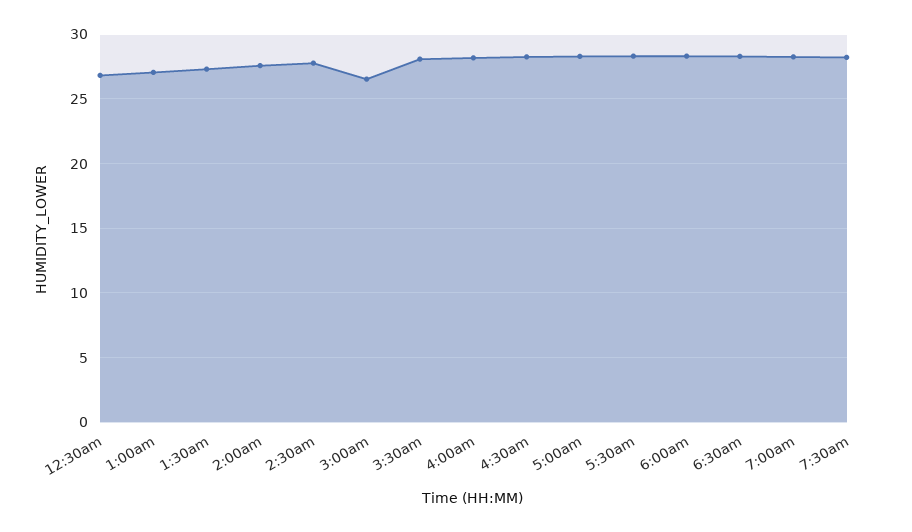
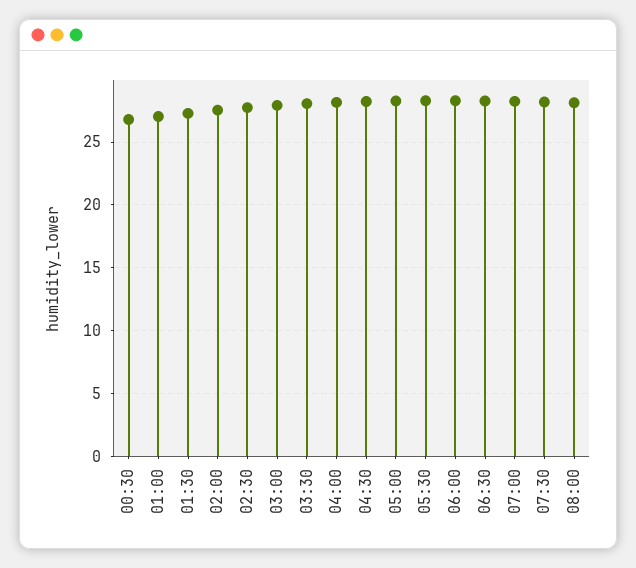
3:00am: 26.5 -> 28
08:00: none -> 28

